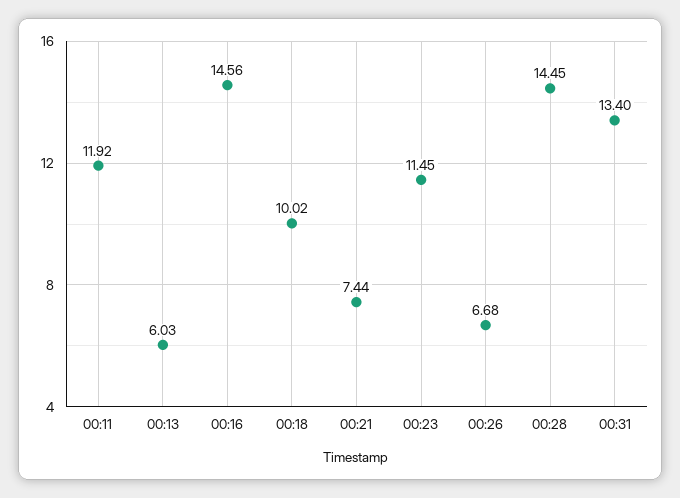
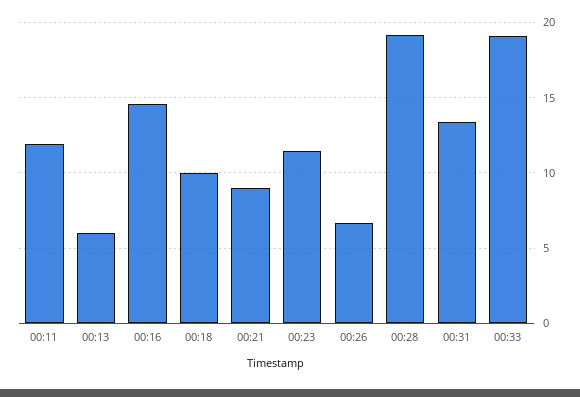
00:21: 7.44 -> 9
00:28: 14.45 -> 19
00:33: none -> 19

